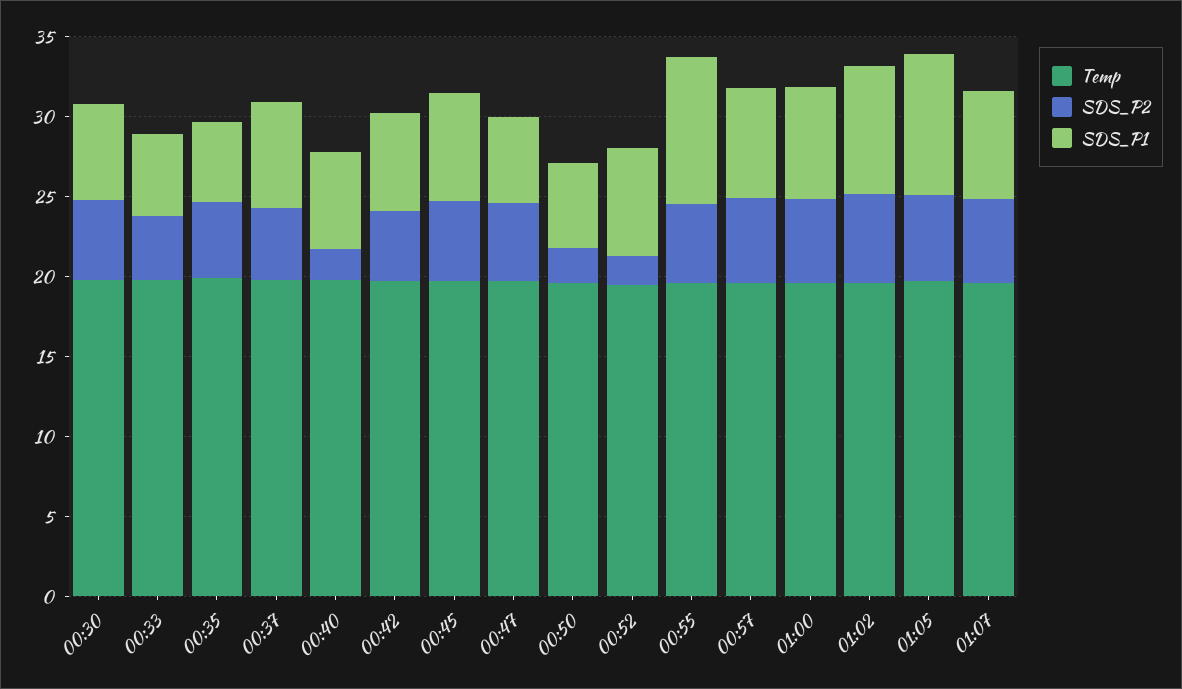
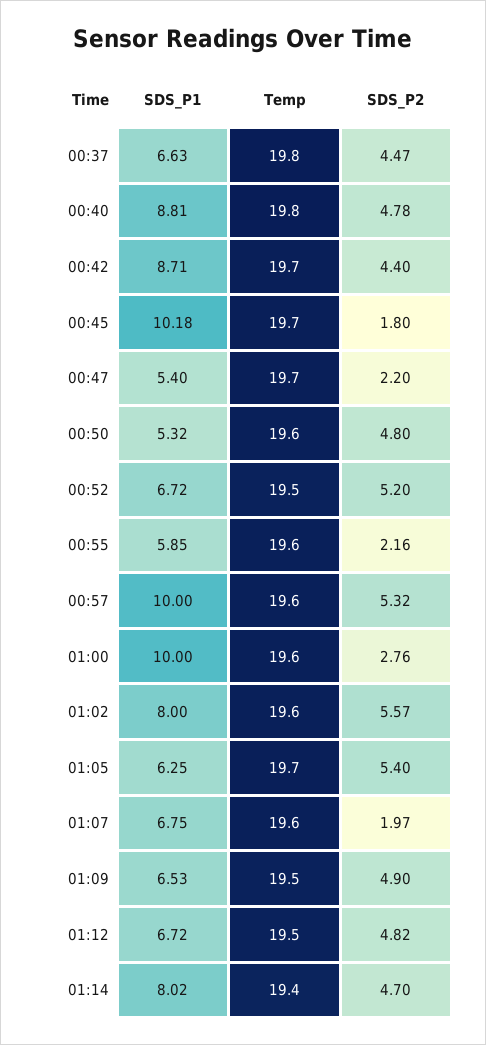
Temp, 00:30: 20 -> none
SDS_P2, 00:30: 5 -> none
SDS_P1, 00:30: 6 -> none
Temp, 00:33: 20 -> none
SDS_P2, 00:33: 4 -> none
SDS_P1, 00:33: 5 -> none
Temp, 00:35: 20 -> none
SDS_P2, 00:35: 5 -> none
SDS_P1, 00:35: 5 -> none
SDS_P2, 00:40: 2 -> 4.78
SDS_P1, 00:40: 6 -> 8.81
SDS_P1, 00:42: 6 -> 8.71
SDS_P2, 00:45: 5 -> 1.8
SDS_P1, 00:45: 7 -> 10.18
SDS_P2, 00:47: 5 -> 2.2
SDS_P2, 00:50: 2 -> 4.8
SDS_P2, 00:52: 2 -> 5.2
SDS_P2, 00:55: 5 -> 2.16
SDS_P1, 00:55: 9 -> 5.85
SDS_P1, 00:57: 7 -> 10
SDS_P2, 01:00: 5 -> 2.76
SDS_P1, 01:00: 7 -> 10
SDS_P1, 01:05: 9 -> 6.25
SDS_P2, 01:07: 5 -> 1.97
SDS_P1, 01:09: none -> 6.53
Temp, 01:09: none -> 19.5
SDS_P2, 01:09: none -> 4.9
SDS_P1, 01:12: none -> 6.72
Temp, 01:12: none -> 19.5
SDS_P2, 01:12: none -> 4.82
SDS_P1, 01:14: none -> 8.02
Temp, 01:14: none -> 19.4
SDS_P2, 01:14: none -> 4.7

